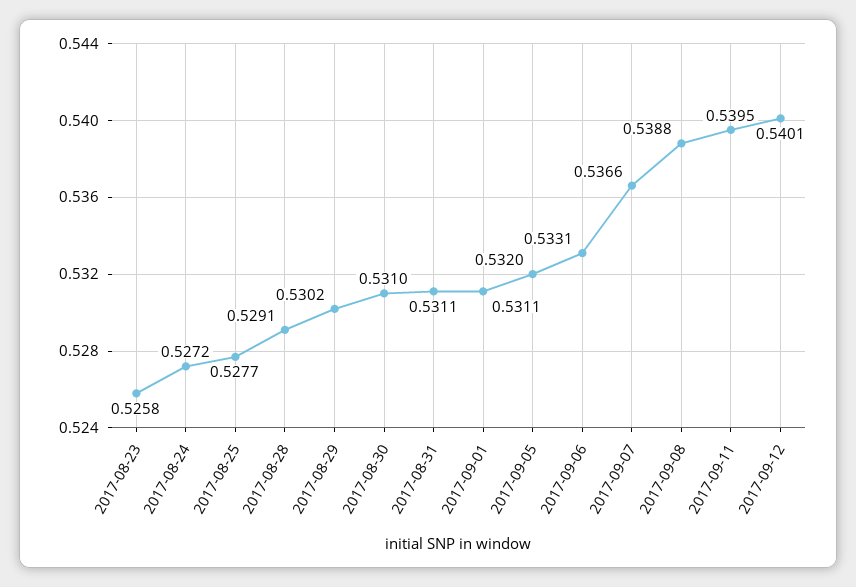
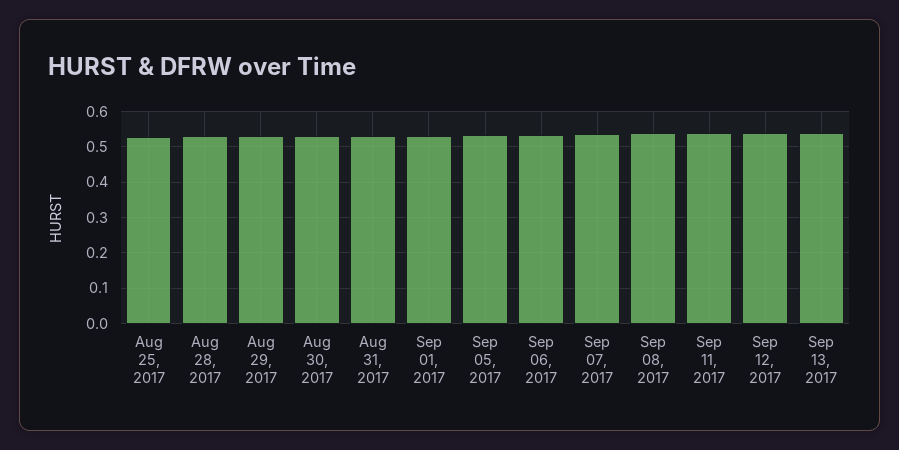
2017-08-23: 0.5258 -> none
2017-08-24: 0.5272 -> none
Sep 13, 2017: none -> 0.54

